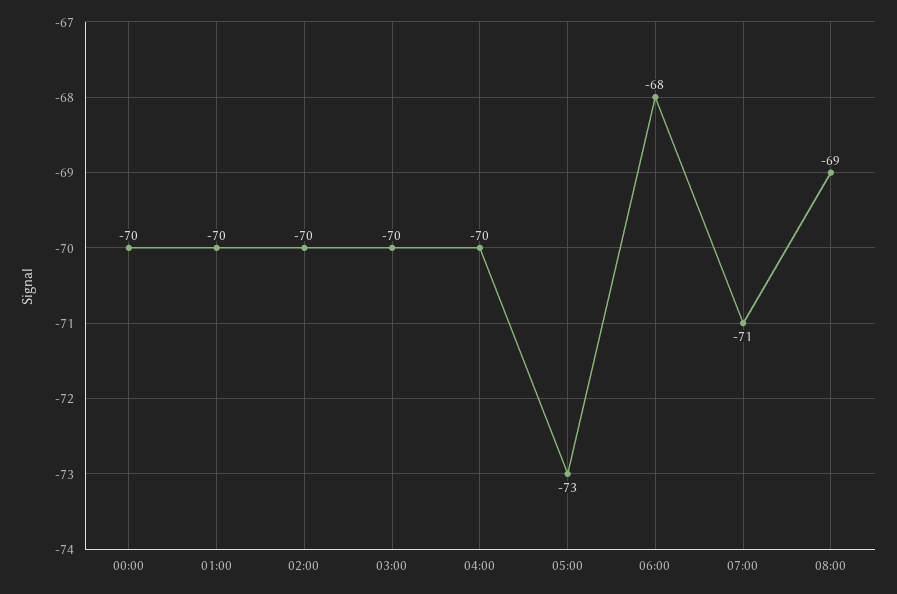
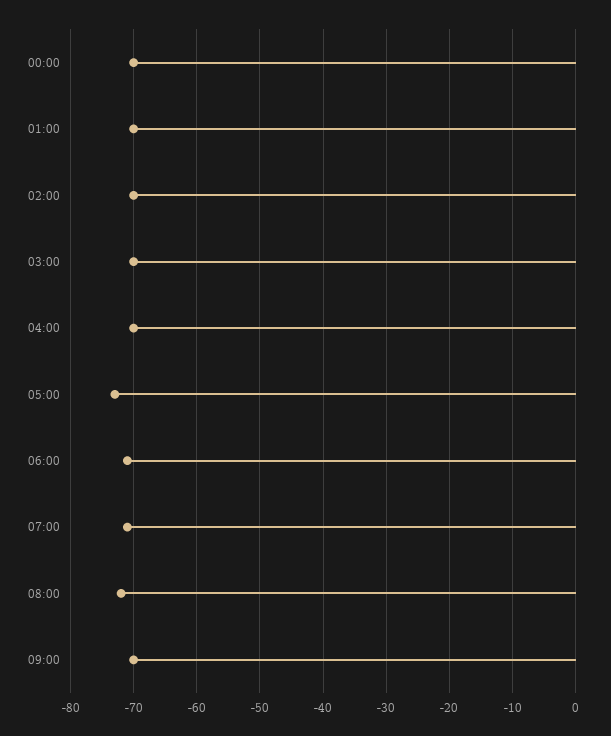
06:00: -68 -> -71
08:00: -69 -> -72
09:00: none -> -70

